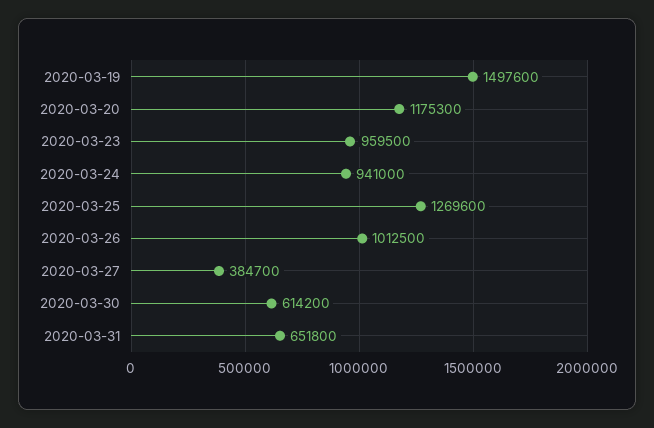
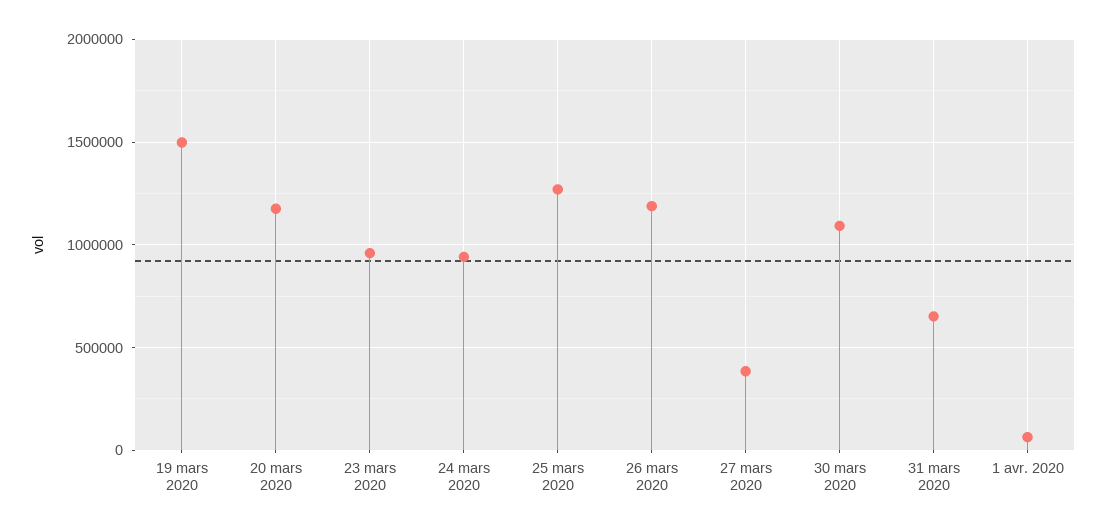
2020-03-26: 1012500 -> 1200000
2020-03-30: 614200 -> 1100000
1 avr. 2020: none -> 50000

